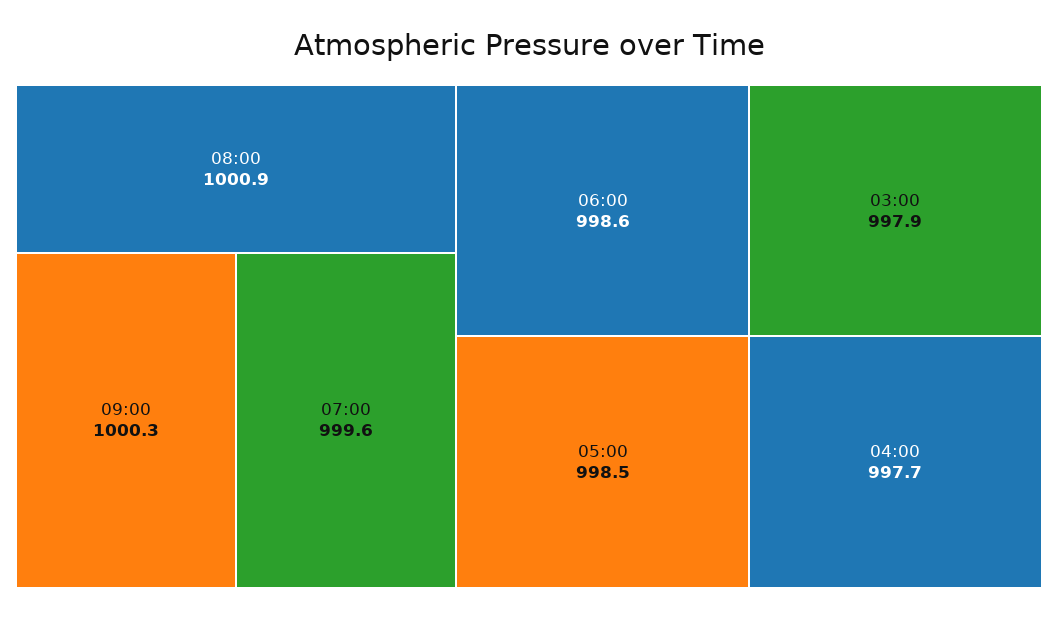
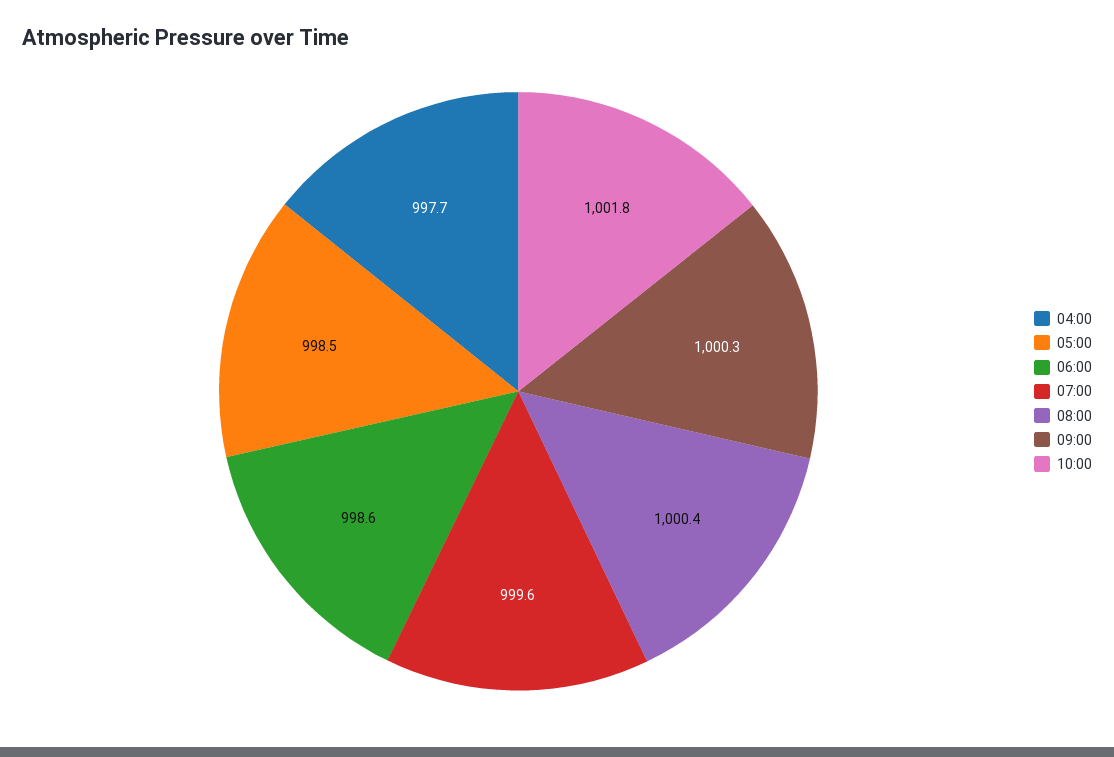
08:00: 1000.9 -> 1000.4
03:00: 997.9 -> none
10:00: none -> 1001.8

